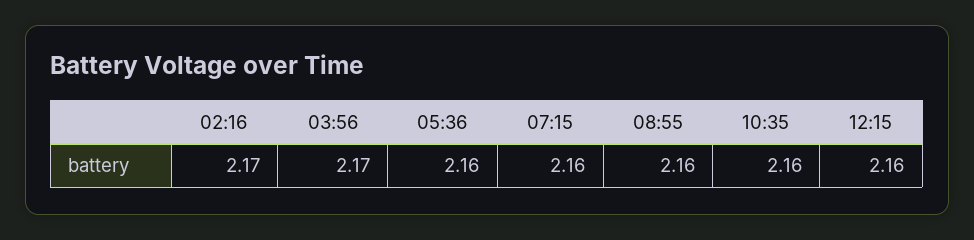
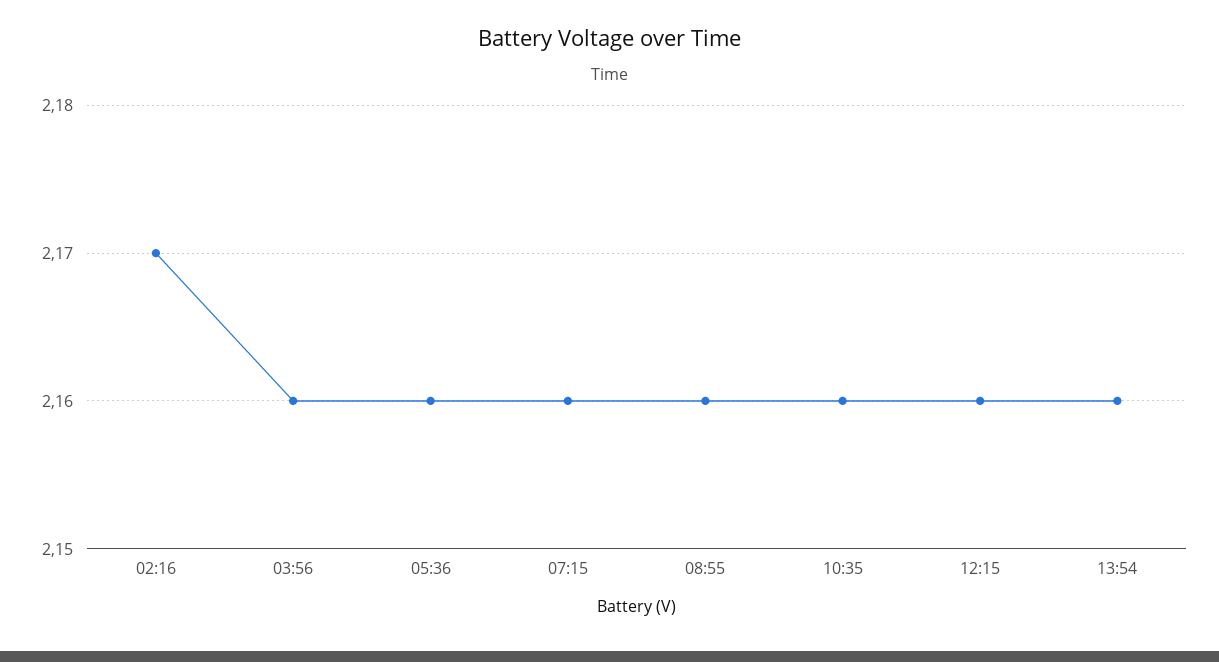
03:56: 2.17 -> 2.16
13:54: none -> 2.16

